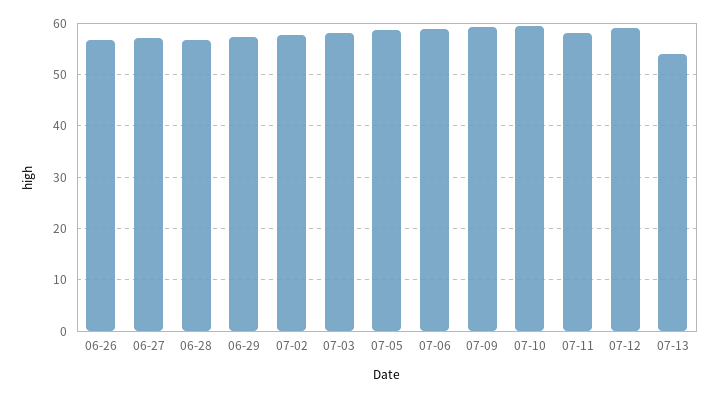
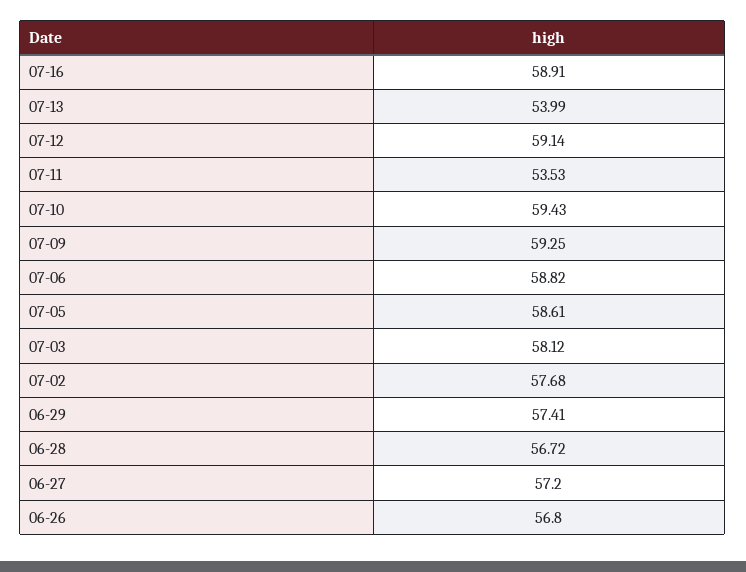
07-11: 58 -> 53.53
07-16: none -> 58.91

